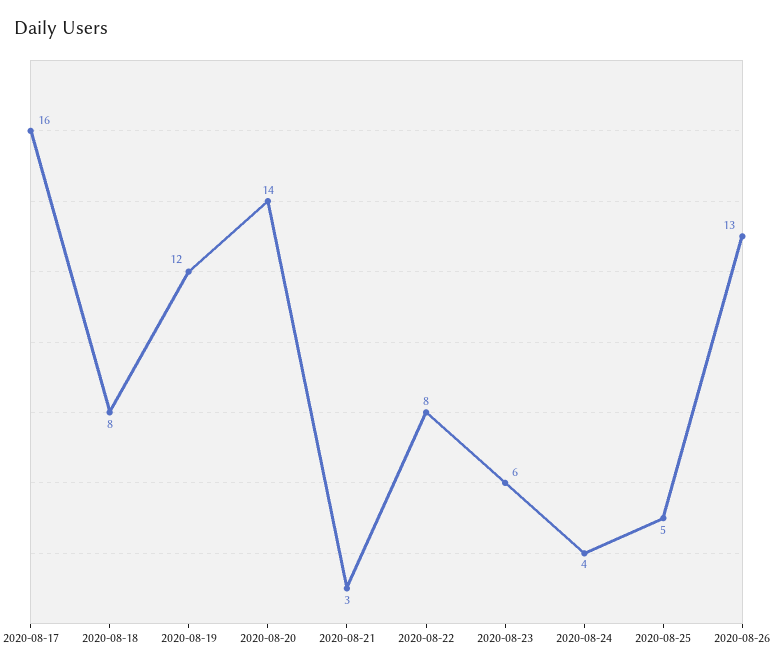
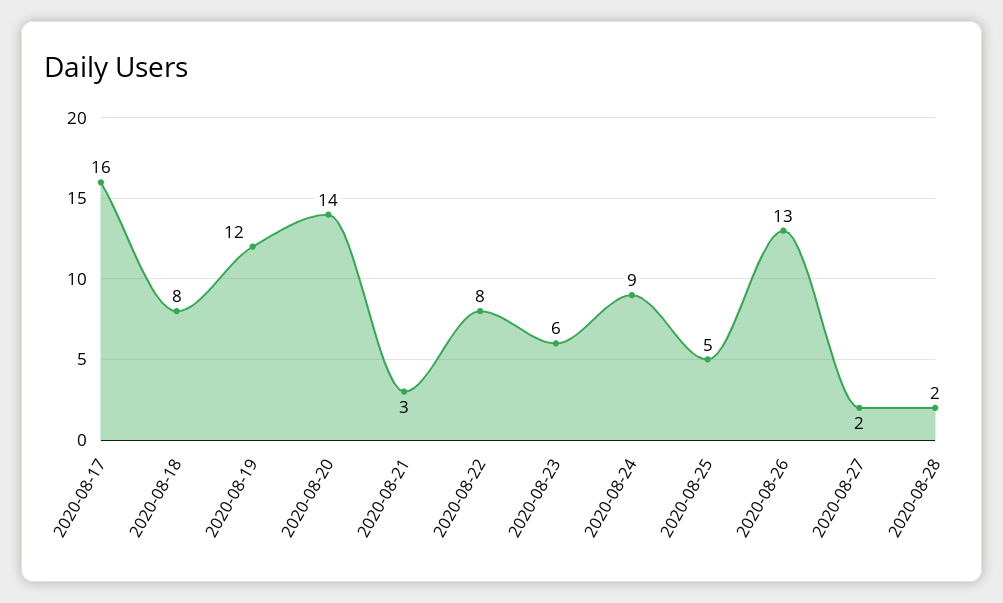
2020-08-24: 4 -> 9
2020-08-27: none -> 2
2020-08-28: none -> 2

